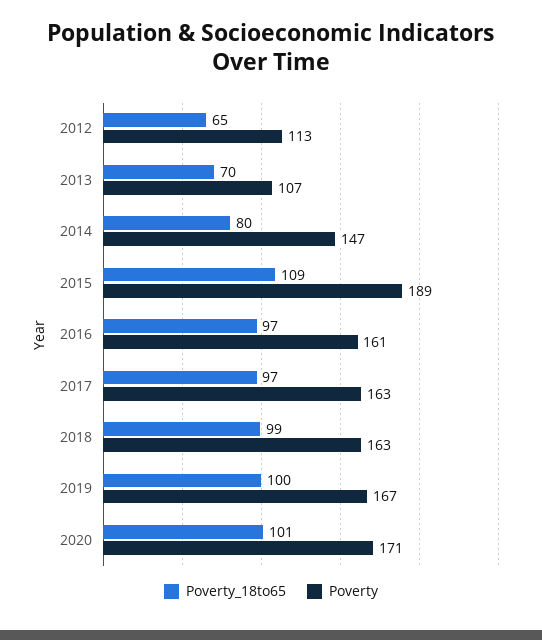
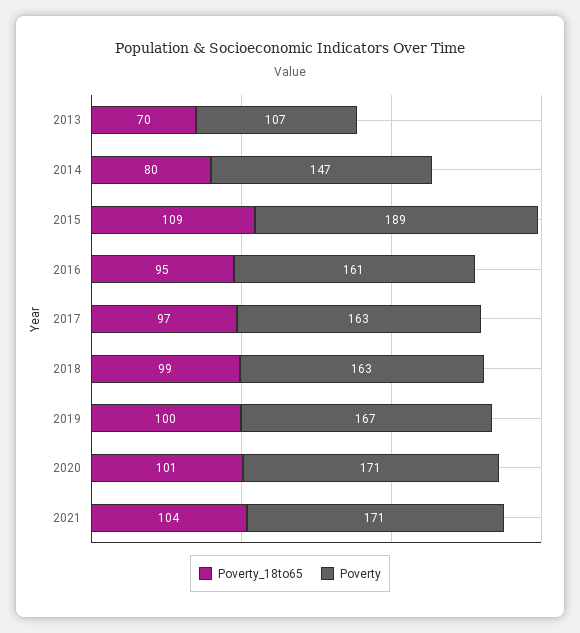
Poverty_18to65, 2012: 65 -> none
Poverty, 2012: 113 -> none
Poverty_18to65, 2016: 97 -> 95
Poverty_18to65, 2021: none -> 104
Poverty, 2021: none -> 171

